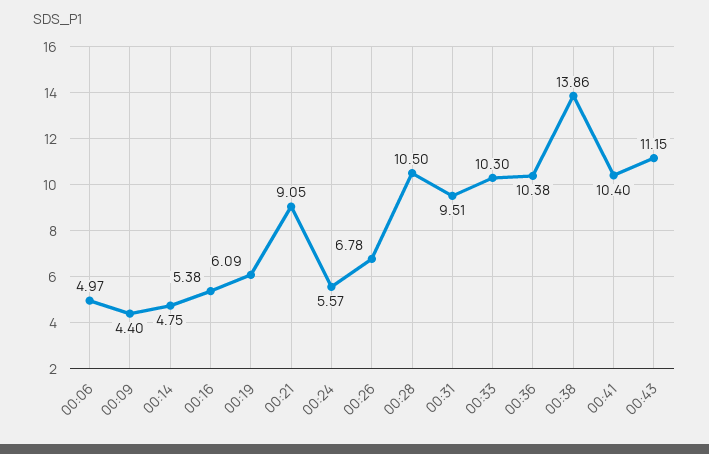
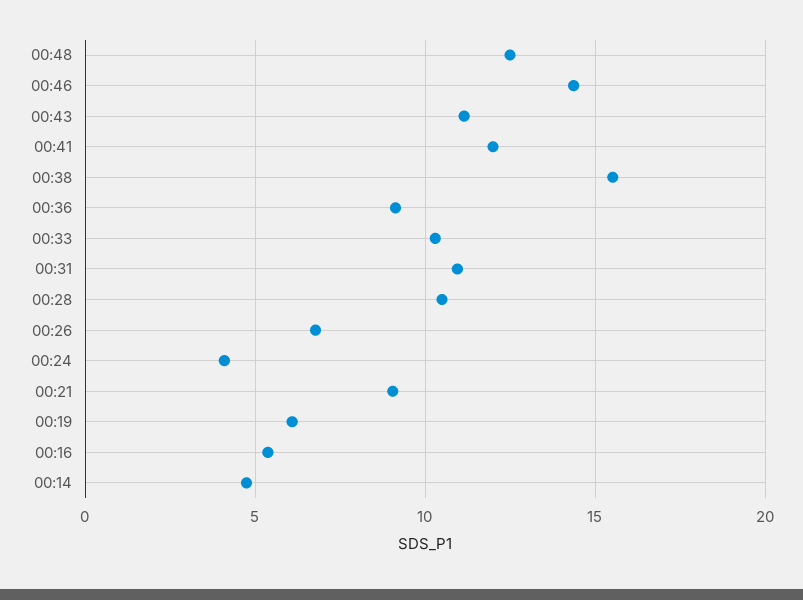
00:06: 4.97 -> none
00:09: 4.4 -> none
00:24: 5.57 -> 4
00:31: 9.51 -> 11
00:36: 10.38 -> 9
00:38: 13.86 -> 15.5
00:41: 10.4 -> 12
00:48: none -> 12.5
00:46: none -> 14.5

